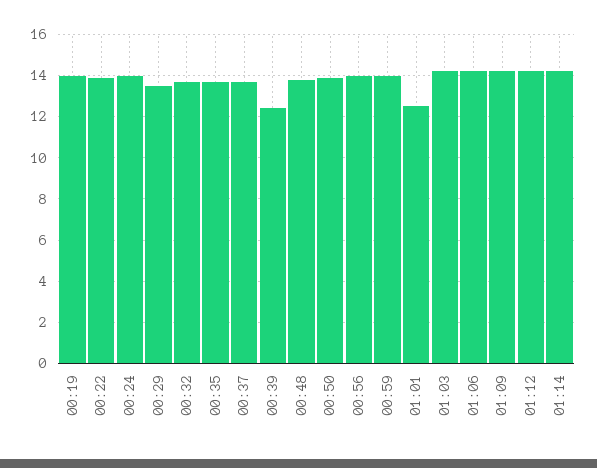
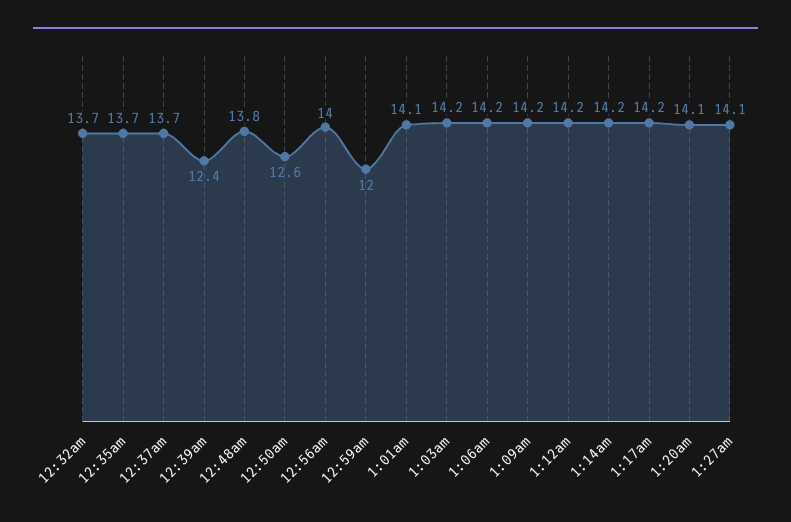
00:19: 14 -> none
00:22: 14 -> none
00:24: 14 -> none
00:29: 13.5 -> none
00:50: 14 -> 12.6
00:59: 14 -> 12
01:01: 12.5 -> 14.1
1:17am: none -> 14.2
1:20am: none -> 14.1
1:27am: none -> 14.1

